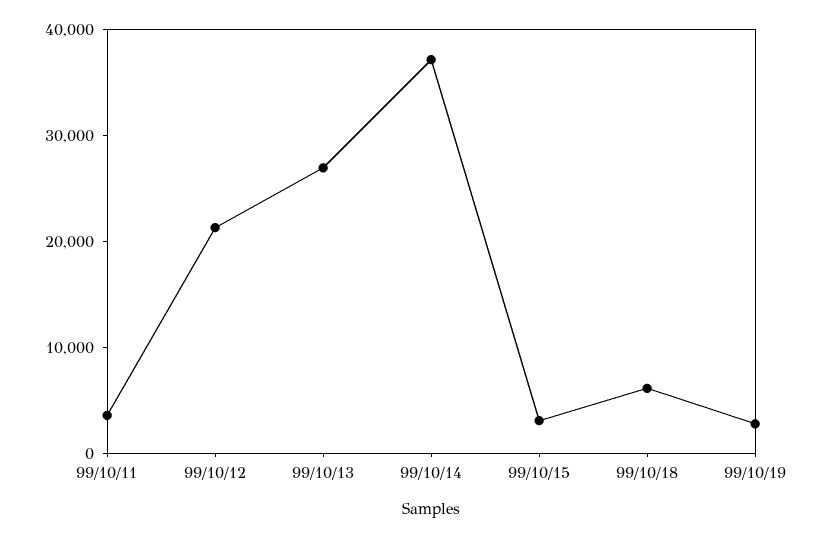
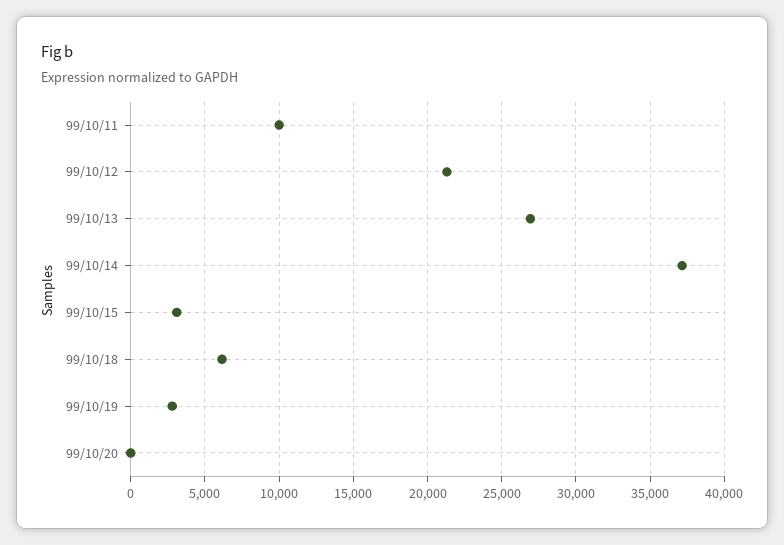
99/10/11: 4000 -> 10000
99/10/20: none -> 0

